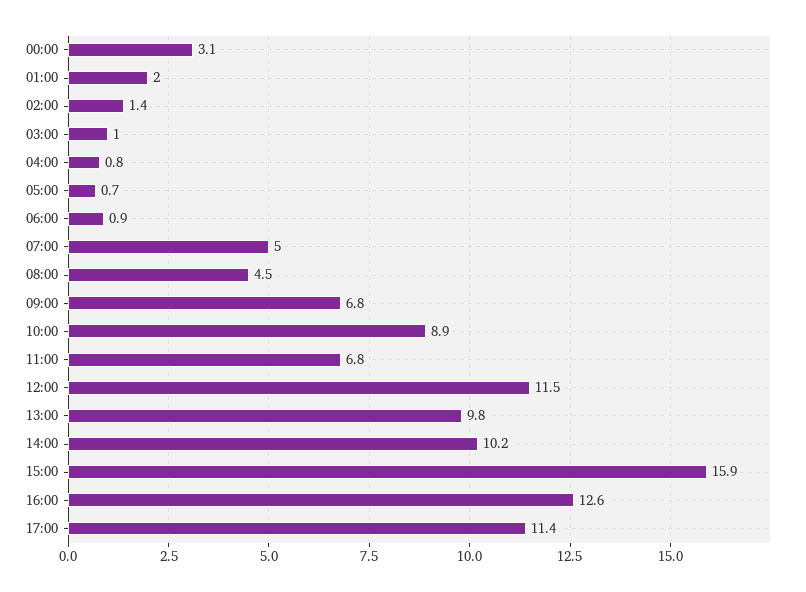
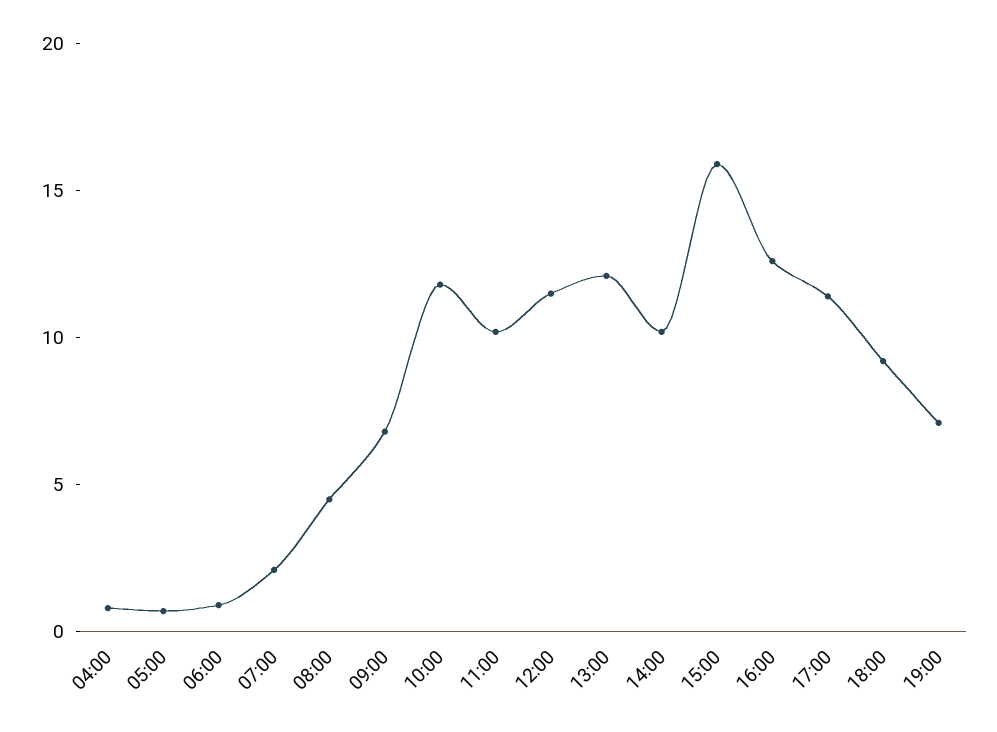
00:00: 3.1 -> none
01:00: 2 -> none
02:00: 1.4 -> none
03:00: 1 -> none
07:00: 5 -> 2
10:00: 8.9 -> 12
11:00: 6.8 -> 10
13:00: 9.8 -> 12
18:00: none -> 9
19:00: none -> 7

